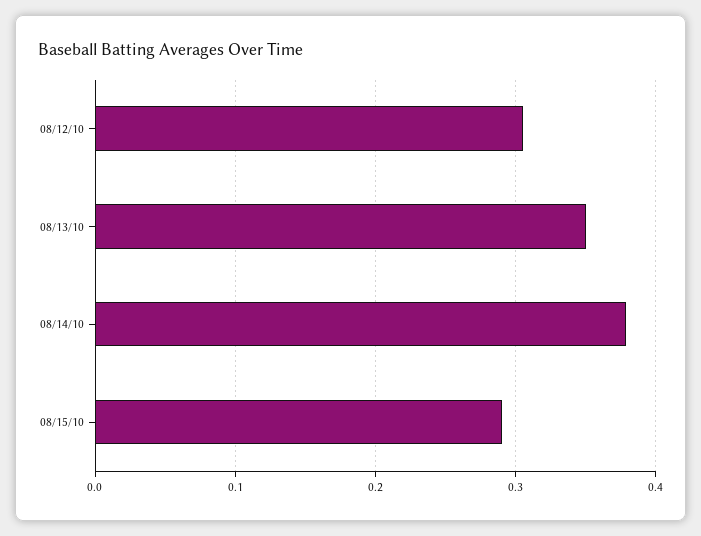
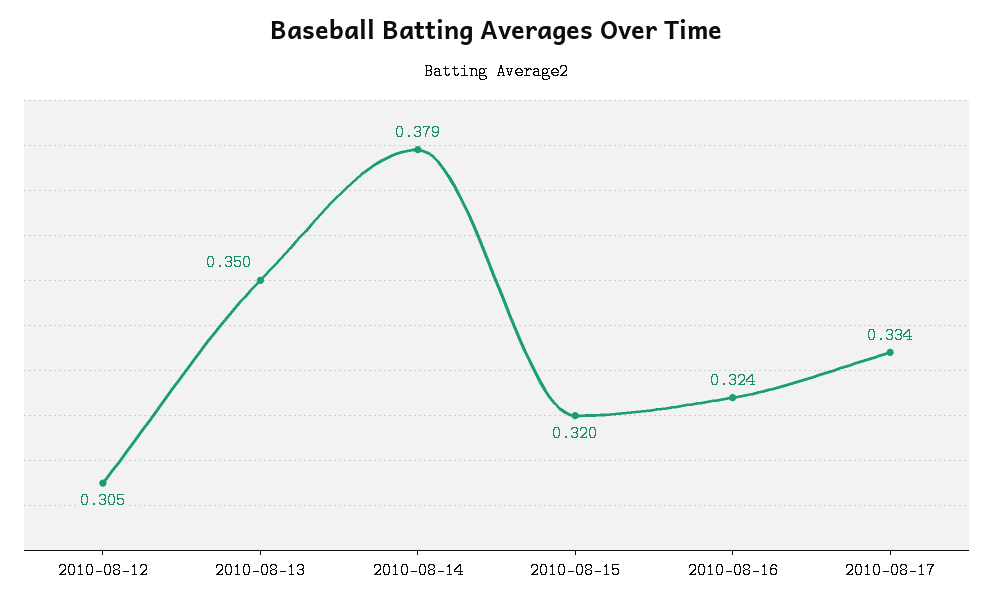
08/15/10: 0.29 -> 0.32
2010-08-16: none -> 0.324
2010-08-17: none -> 0.334

